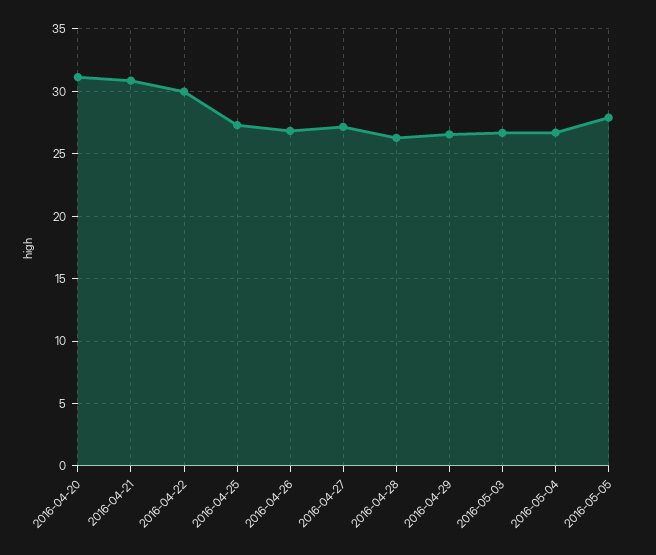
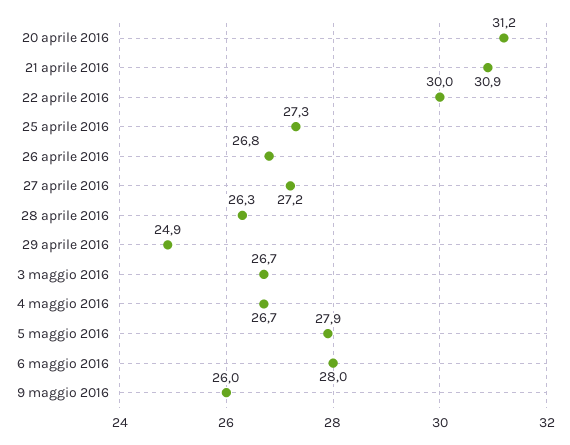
2016-04-29: 26.5 -> 24.9
6 maggio 2016: none -> 28
9 maggio 2016: none -> 26

